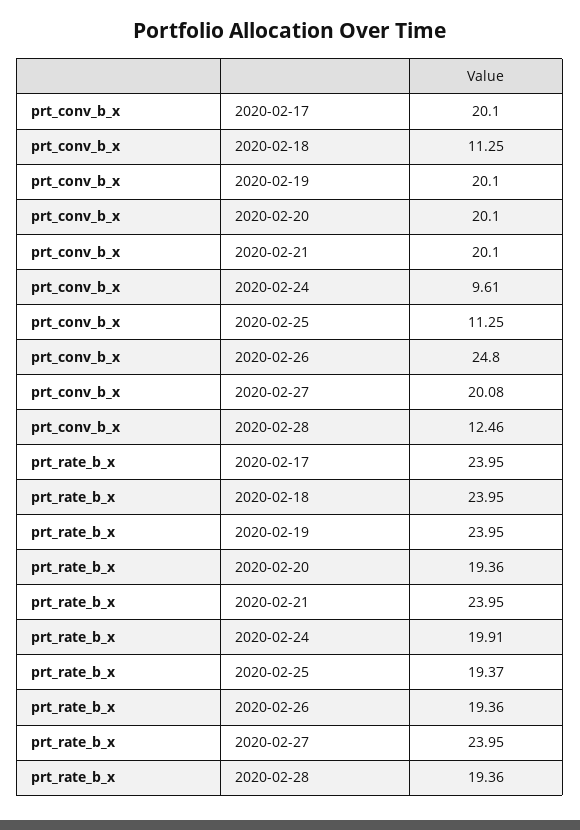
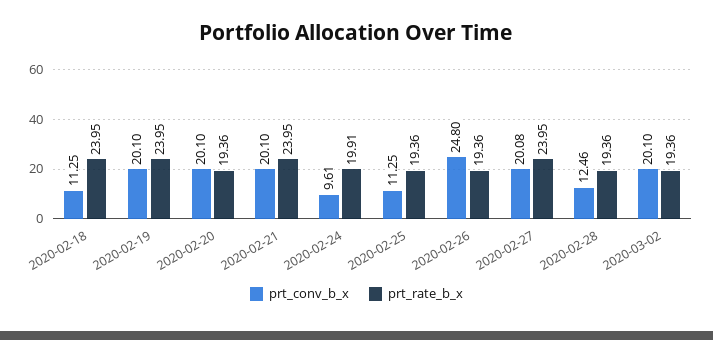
prt_conv_b_x, 2020-02-17: 20.1 -> none
prt_rate_b_x, 2020-02-17: 23.95 -> none
prt_rate_b_x, 2020-02-25: 19.37 -> 19.36
prt_conv_b_x, 2020-03-02: none -> 20.1
prt_rate_b_x, 2020-03-02: none -> 19.36

